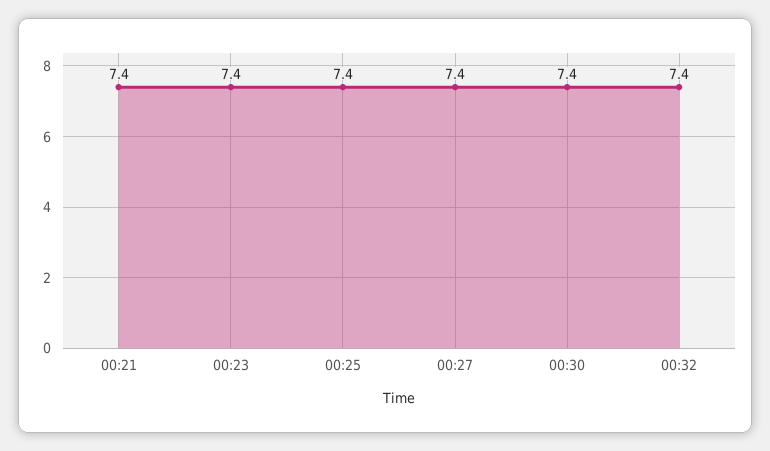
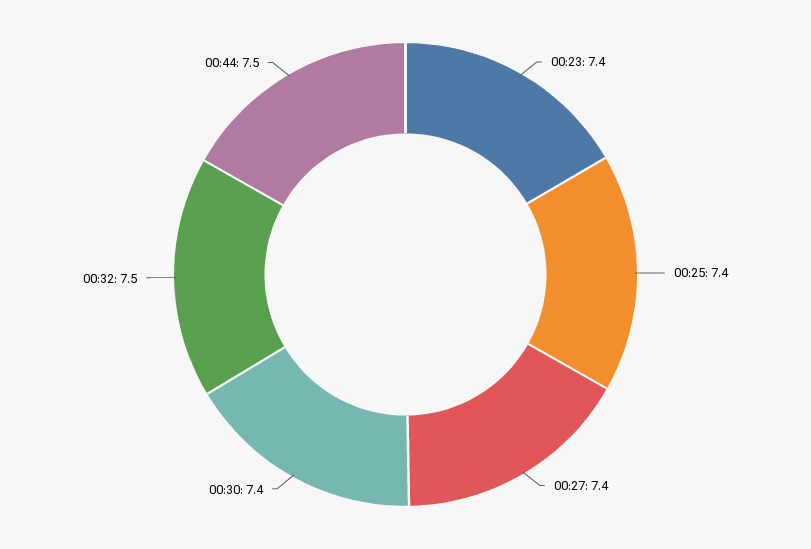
00:21: 7.4 -> none
00:32: 7.4 -> 7.5
00:44: none -> 7.5

